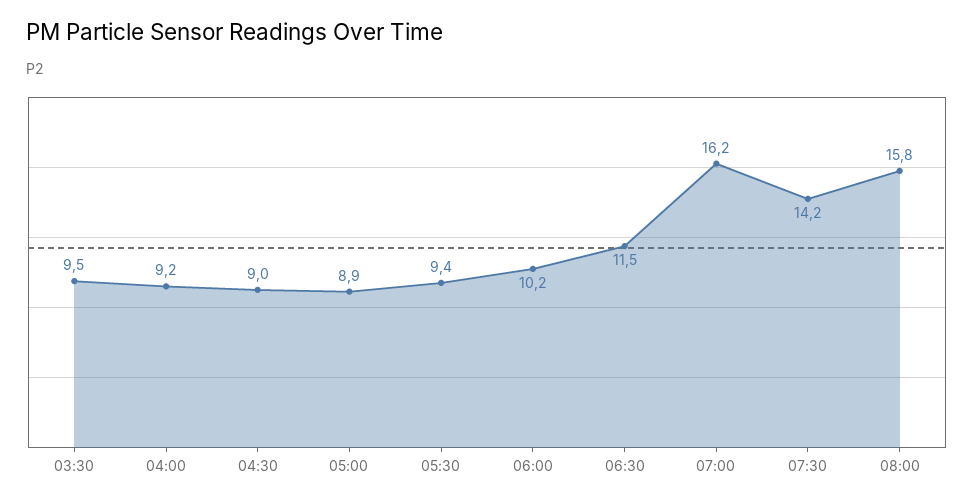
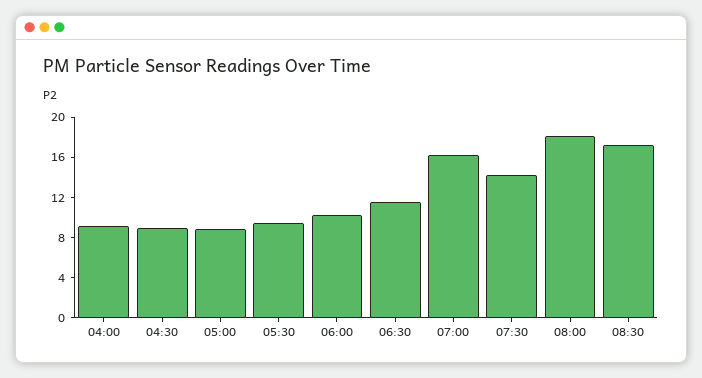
03:30: 9.5 -> none
08:00: 15.8 -> 18
08:30: none -> 17

